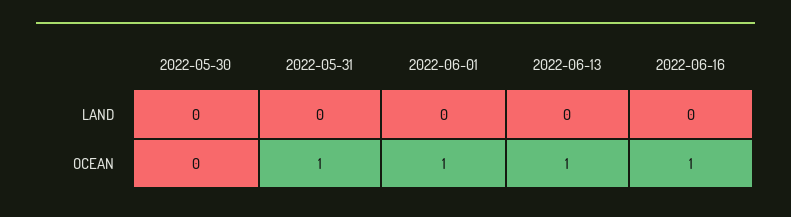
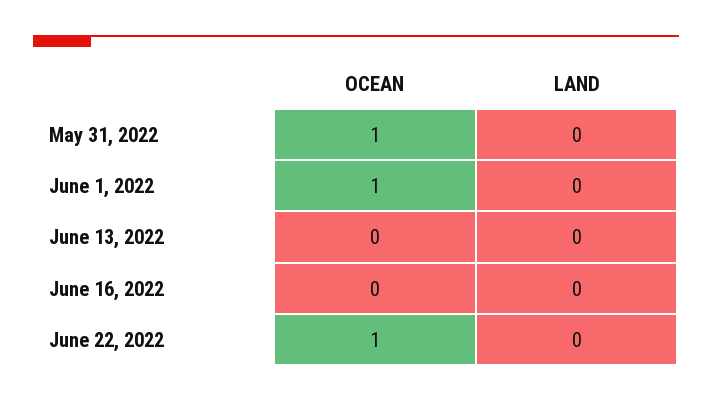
2022-05-30, LAND: 0 -> none
2022-05-30, OCEAN: 0 -> none
2022-06-13, OCEAN: 1 -> 0
2022-06-16, OCEAN: 1 -> 0
June 22, 2022, OCEAN: none -> 1
June 22, 2022, LAND: none -> 0

